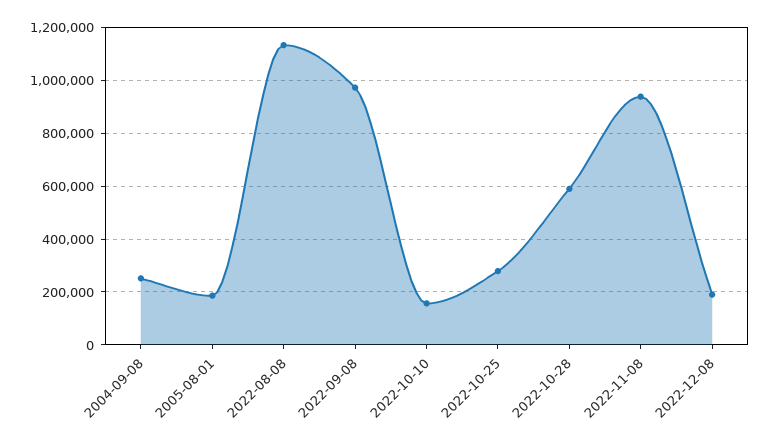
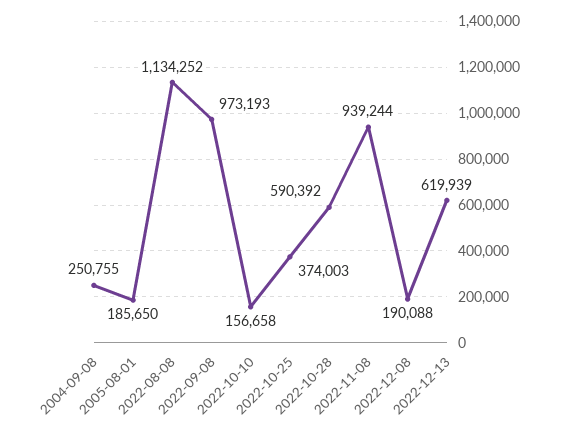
2022-10-25: 275000 -> 374003
2022-12-13: none -> 619939

